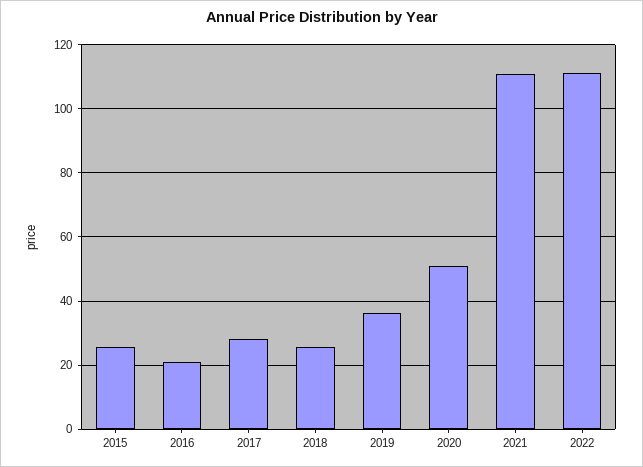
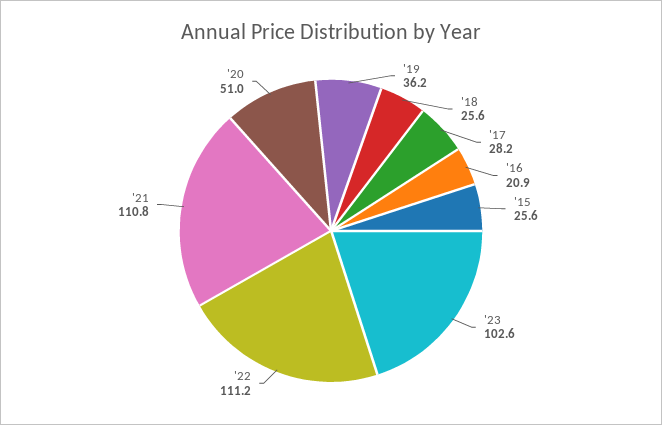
'23: none -> 102.6

